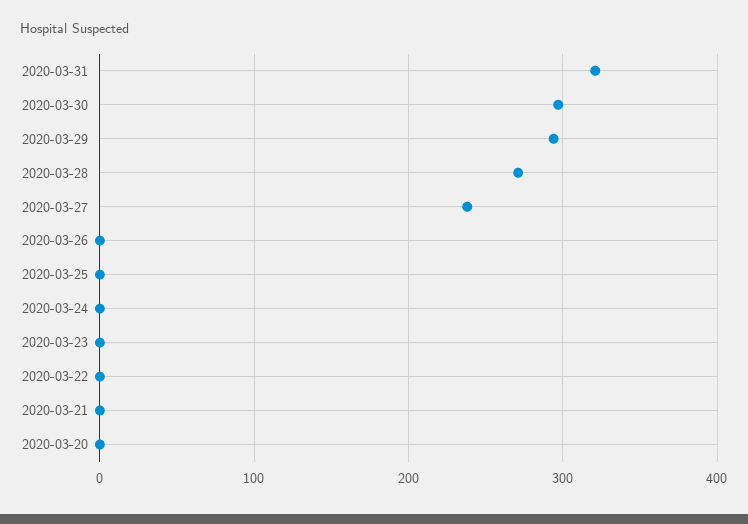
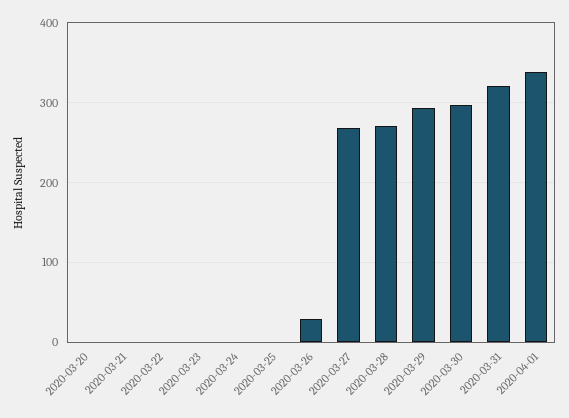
2020-03-27: 240 -> 270
2020-03-26: 0 -> 30
2020-04-01: none -> 340

